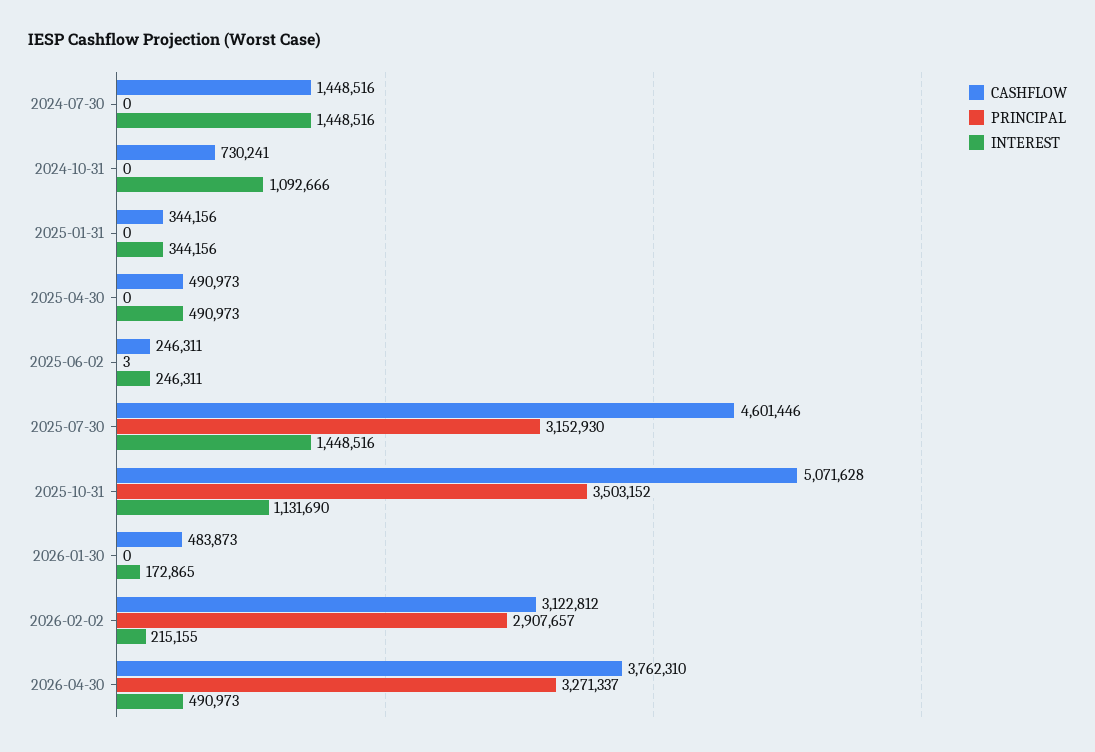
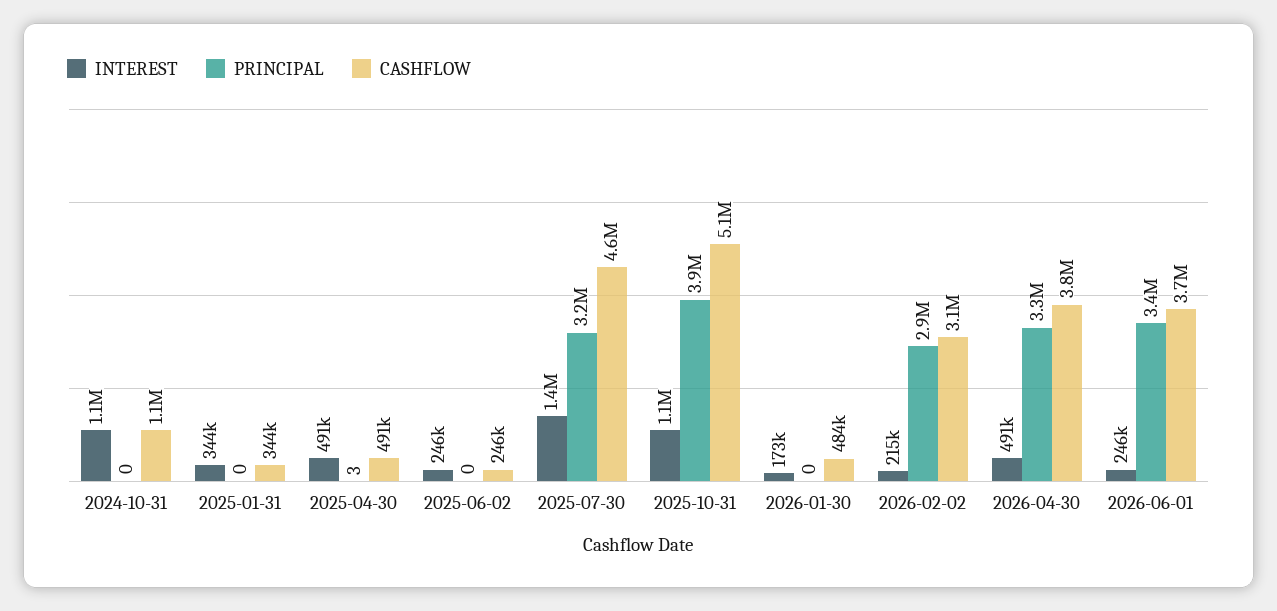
CASHFLOW, 2024-07-30: 1448516 -> none
PRINCIPAL, 2024-07-30: 0 -> none
INTEREST, 2024-07-30: 1448516 -> none
CASHFLOW, 2024-10-31: 730241 -> 1100000
PRINCIPAL, 2025-04-30: 0 -> 3
PRINCIPAL, 2025-06-02: 3 -> 0
PRINCIPAL, 2025-10-31: 3503152 -> 3900000
INTEREST, 2026-06-01: none -> 246000
PRINCIPAL, 2026-06-01: none -> 3400000
CASHFLOW, 2026-06-01: none -> 3700000

